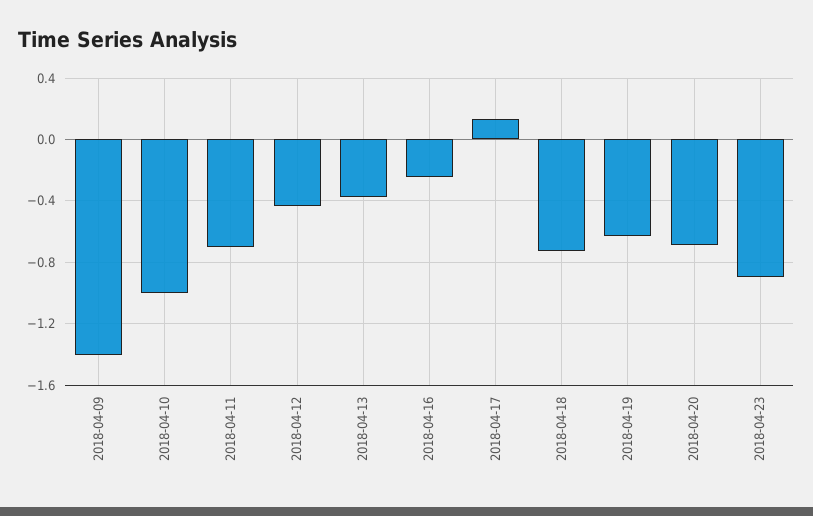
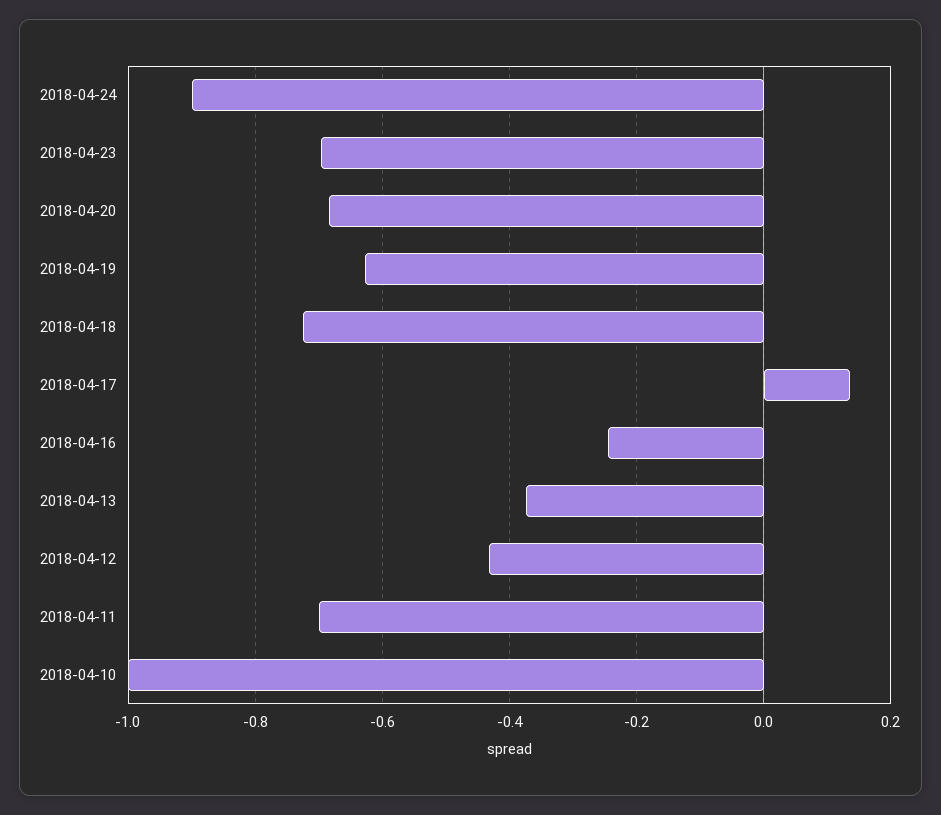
2018-04-09: -1.4 -> none
2018-04-23: -0.9 -> -0.7
2018-04-24: none -> -0.9

